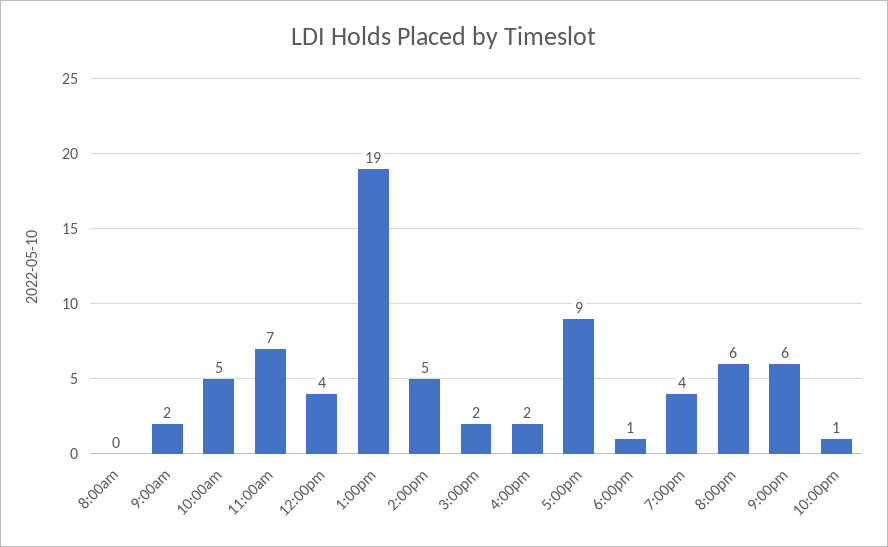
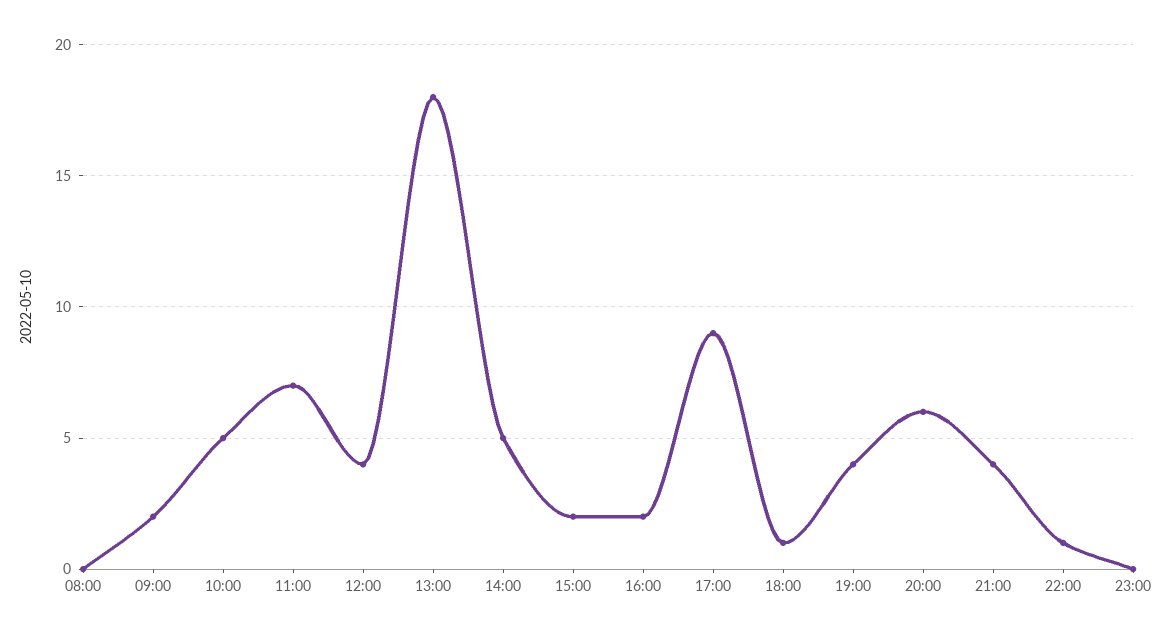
1:00pm: 19 -> 18
9:00pm: 6 -> 4
23:00: none -> 0

